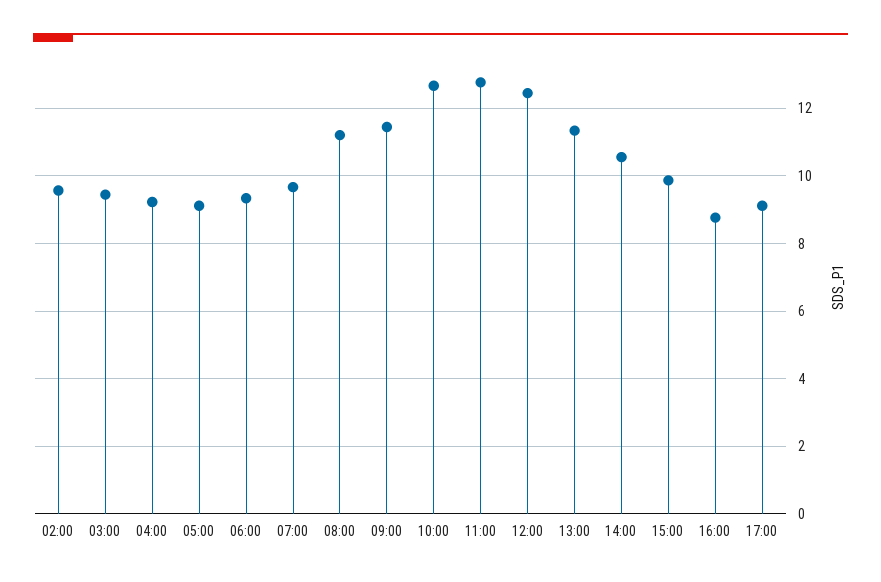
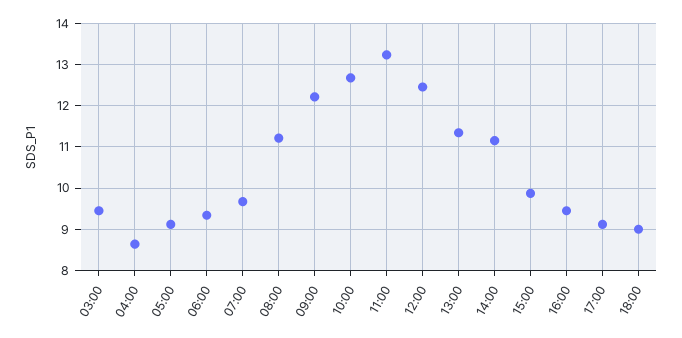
02:00: 9.6 -> none
04:00: 9.2 -> 8.6
09:00: 11.4 -> 12.2
11:00: 12.8 -> 13.2
14:00: 10.6 -> 11.2
16:00: 8.8 -> 9.4
18:00: none -> 9

